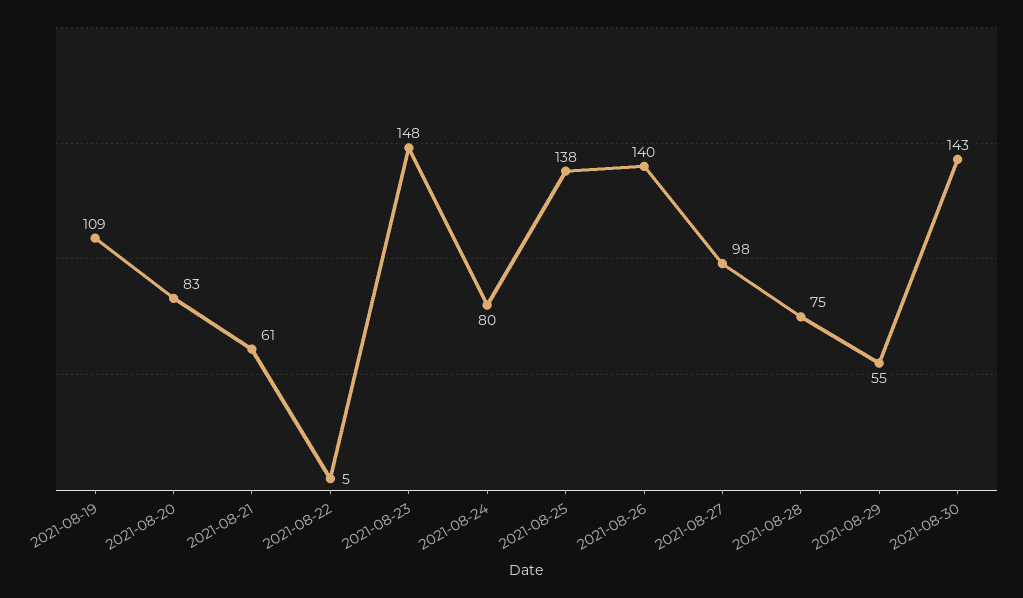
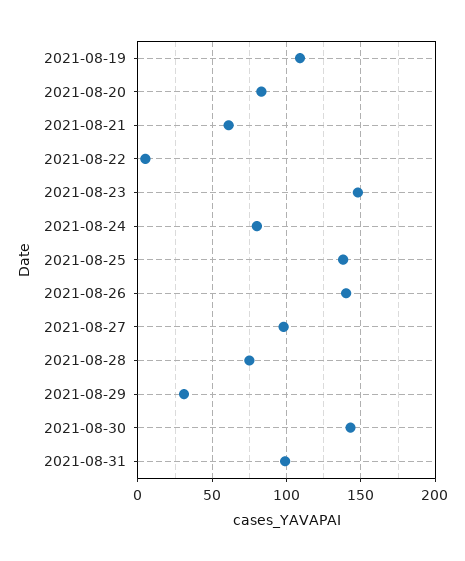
2021-08-29: 55 -> 30
2021-08-31: none -> 100

